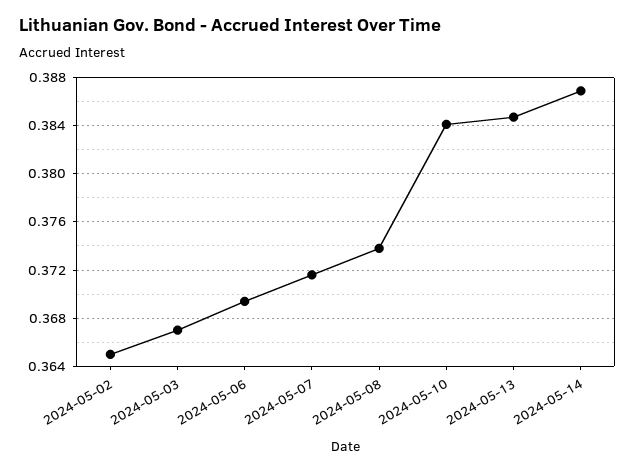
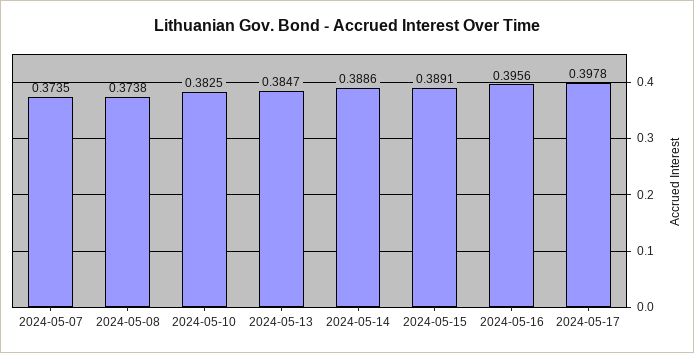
2024-05-02: 0.365 -> none
2024-05-03: 0.367 -> none
2024-05-06: 0.3695 -> none
2024-05-07: 0.3715 -> 0.3735
2024-05-10: 0.384 -> 0.3825
2024-05-14: 0.387 -> 0.3886
2024-05-15: none -> 0.3891
2024-05-16: none -> 0.3956
2024-05-17: none -> 0.3978

